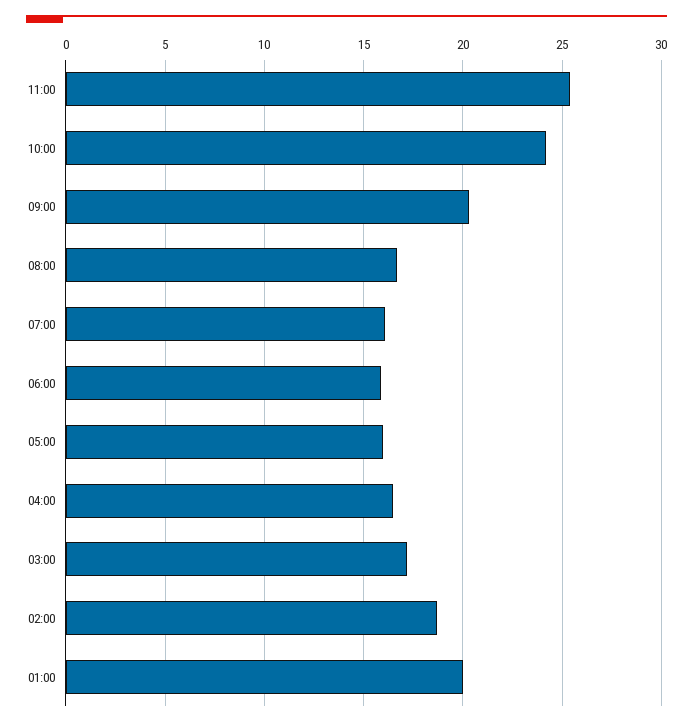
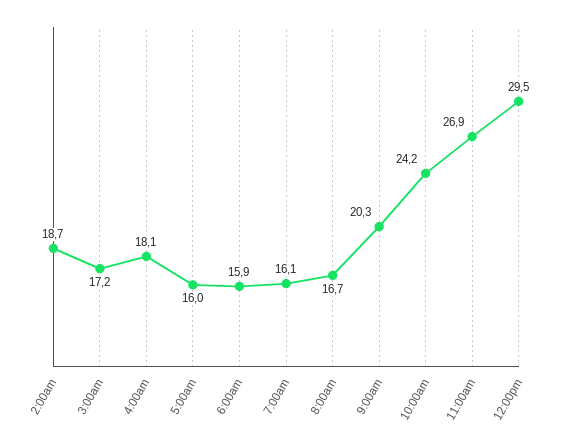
11:00: 25.5 -> 26.9
04:00: 16.5 -> 18.1
01:00: 20 -> none
12:00pm: none -> 29.5

